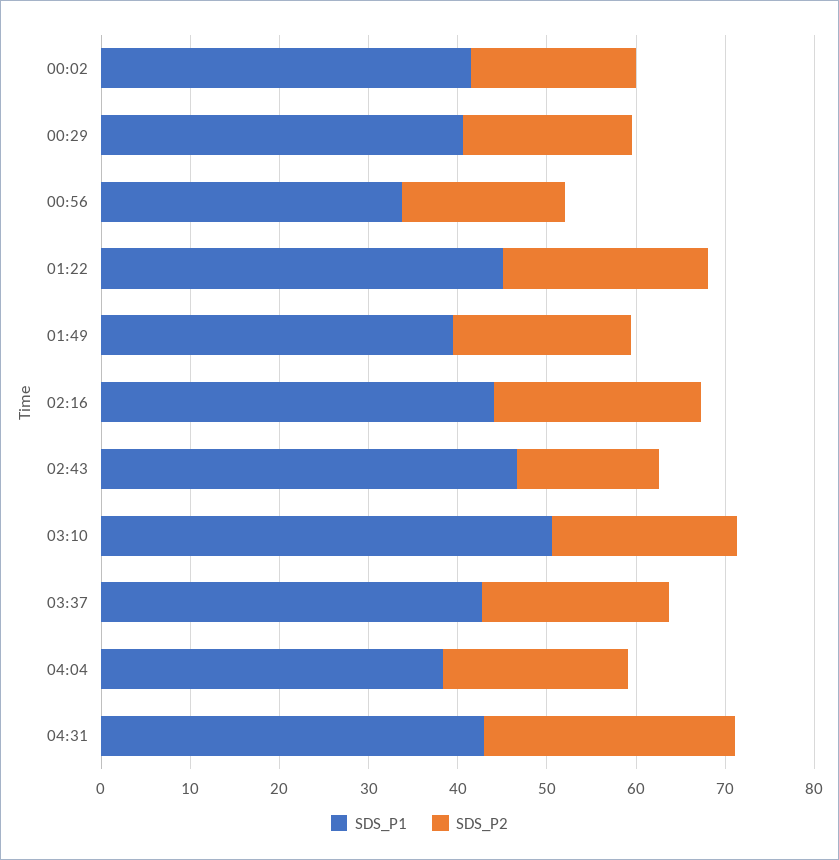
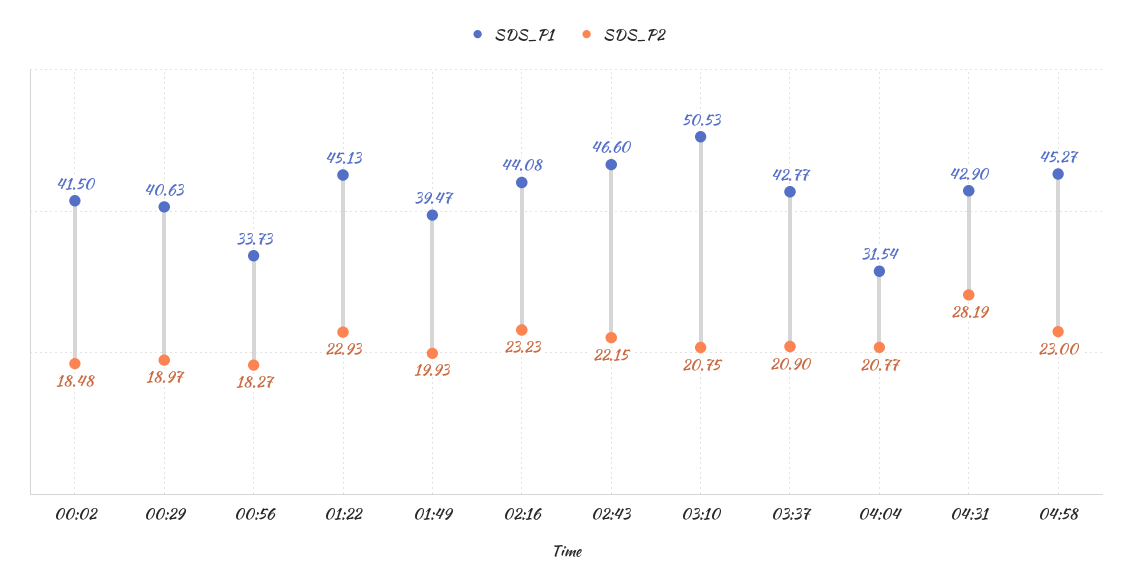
SDS_P2, 02:43: 16 -> 22.15
SDS_P1, 04:04: 38 -> 31.54
SDS_P1, 04:58: none -> 45.27
SDS_P2, 04:58: none -> 23

